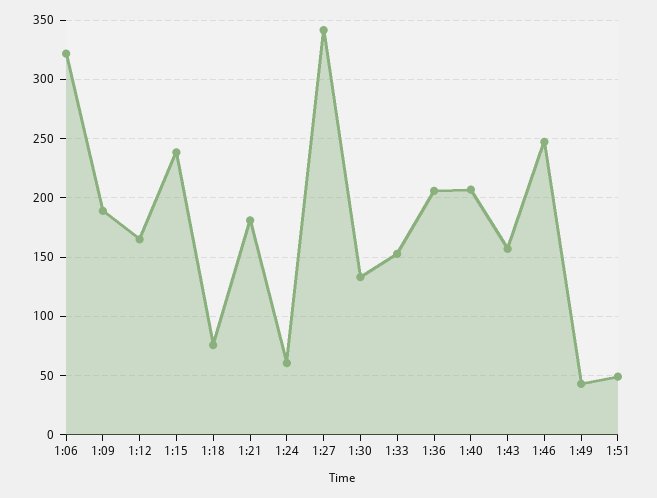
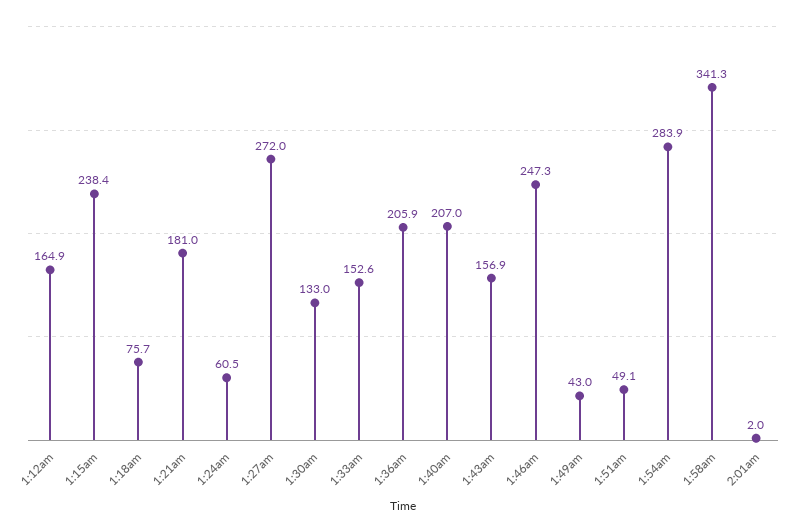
1:06: 320 -> none
1:09: 190 -> none
1:27: 340 -> 272
1:54am: none -> 283.9
1:58am: none -> 341.3
2:01am: none -> 2

